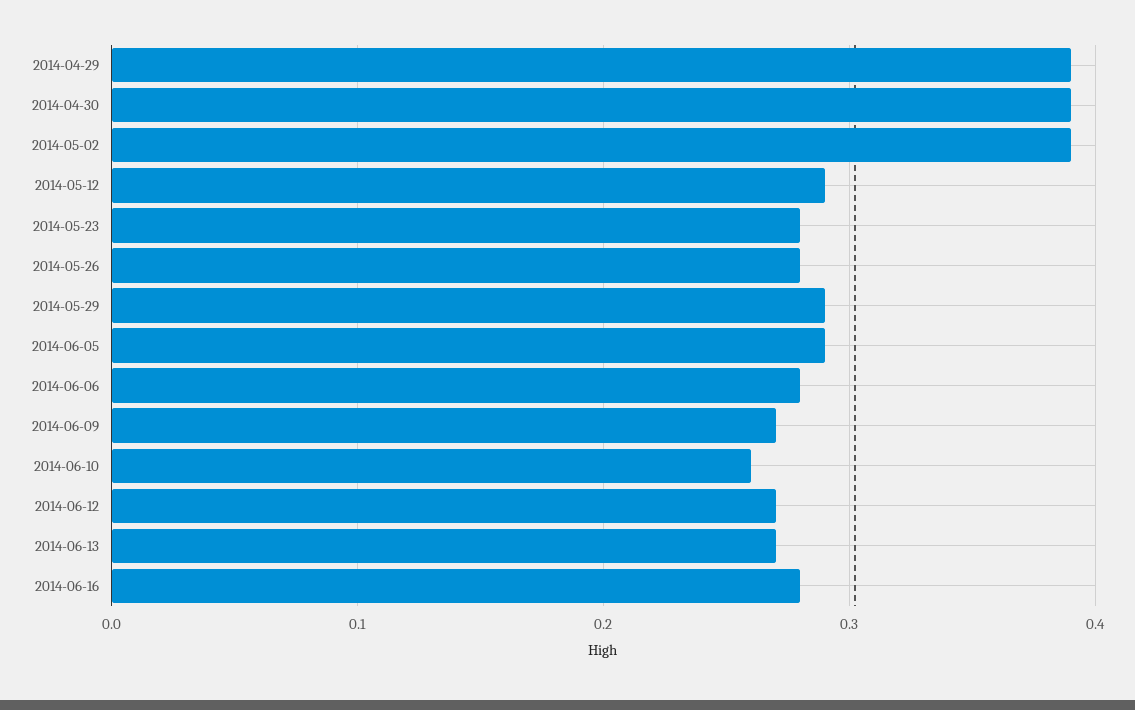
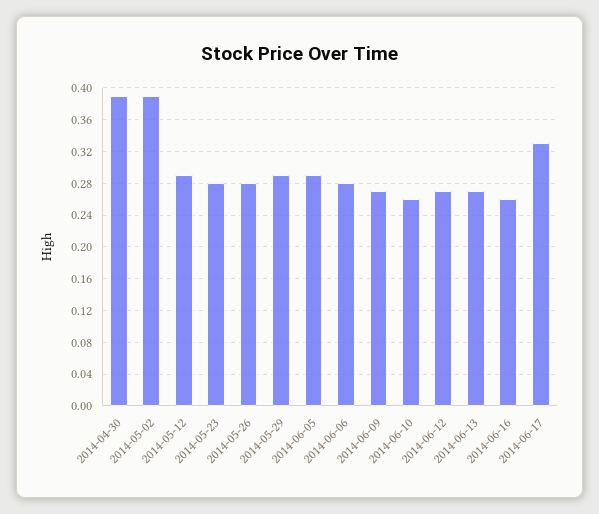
2014-04-29: 0.39 -> none
2014-06-16: 0.28 -> 0.26
2014-06-17: none -> 0.33

